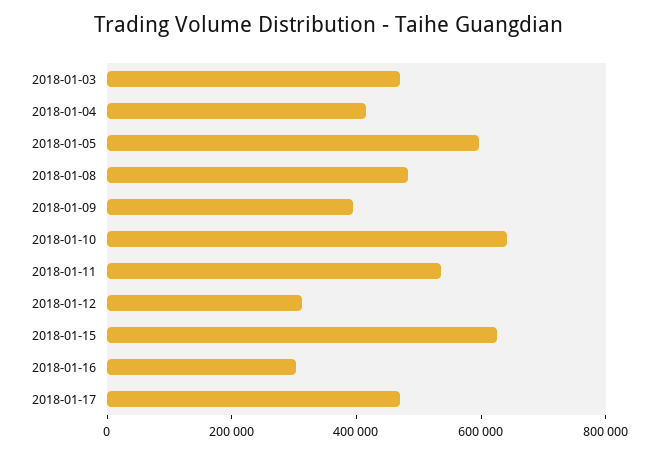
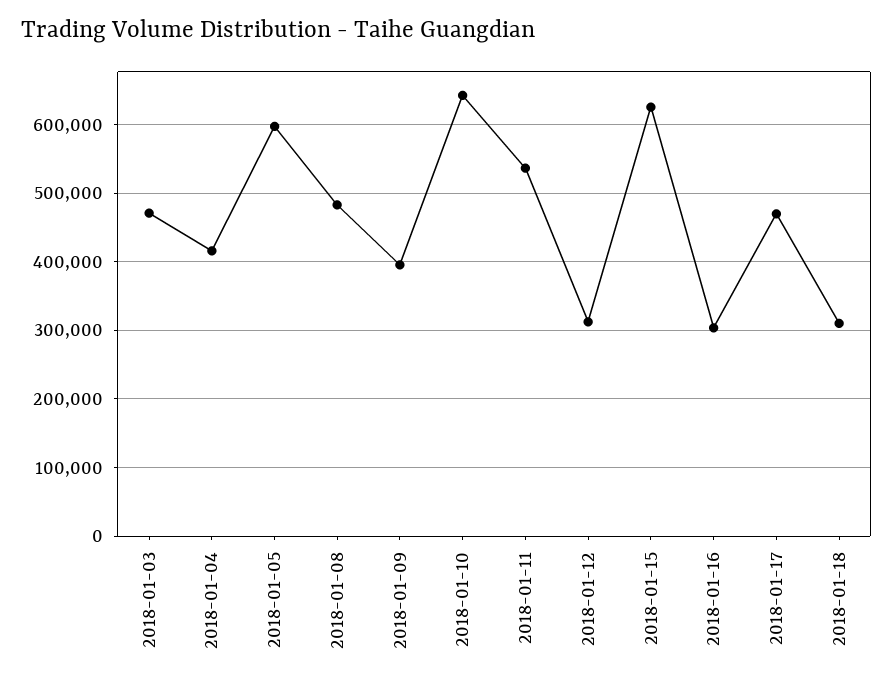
2018-01-18: none -> 310000

